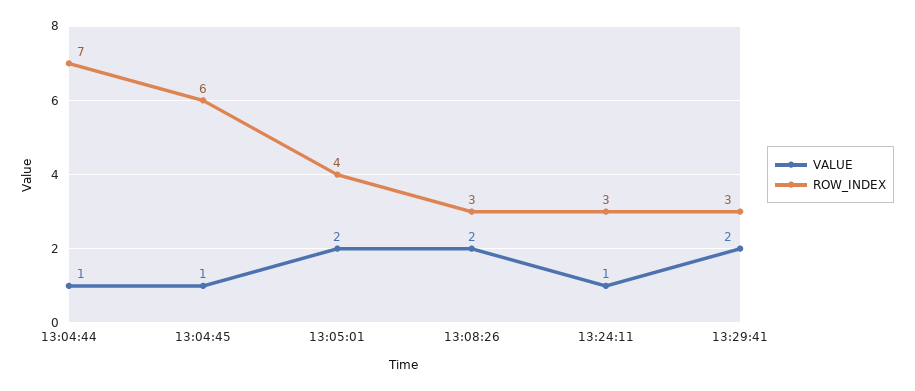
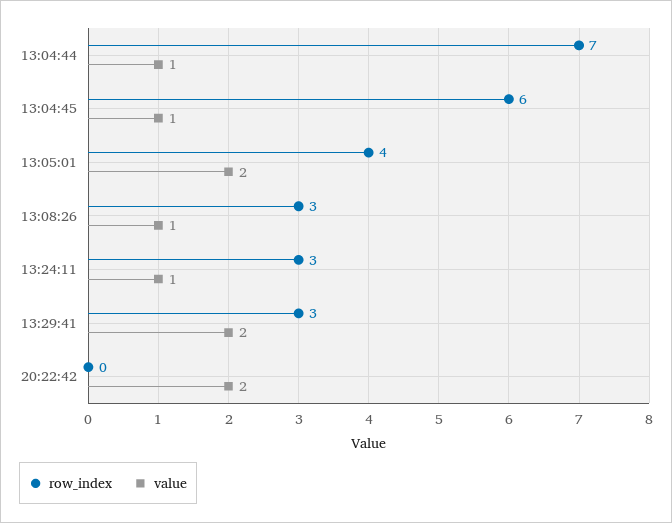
VALUE, 13:08:26: 2 -> 1
ROW_INDEX, 20:22:42: none -> 0
VALUE, 20:22:42: none -> 2

